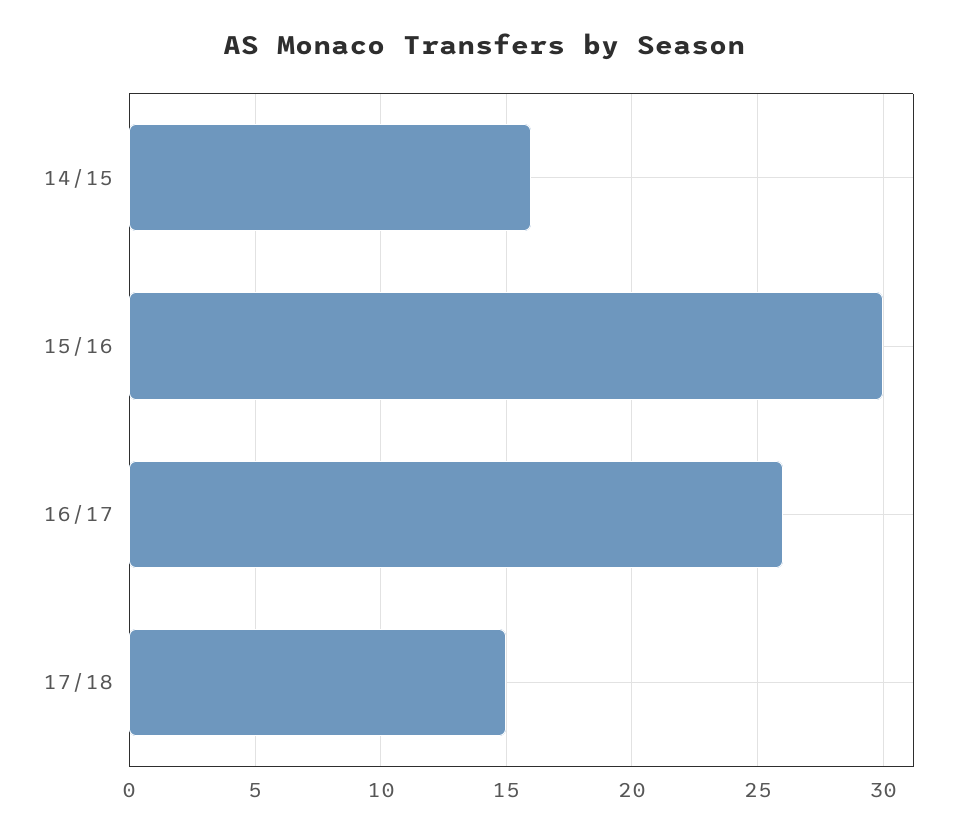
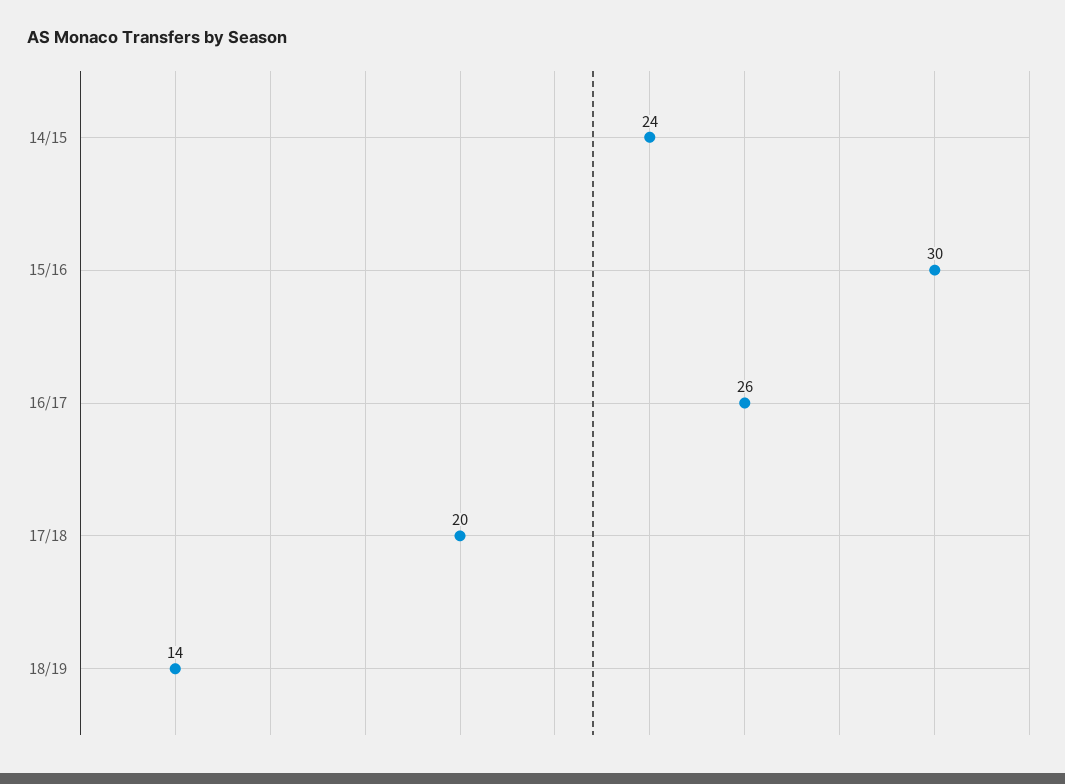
14/15: 16 -> 24
17/18: 15 -> 20
18/19: none -> 14

